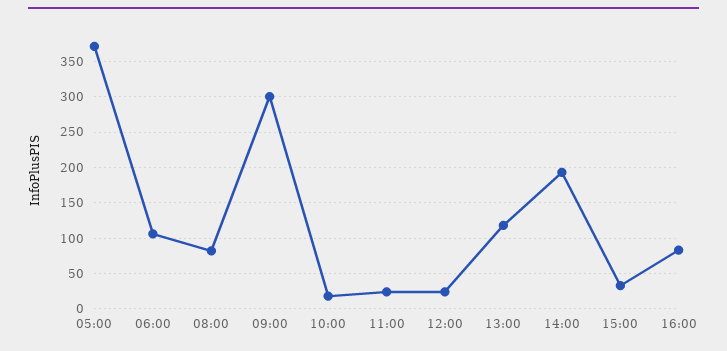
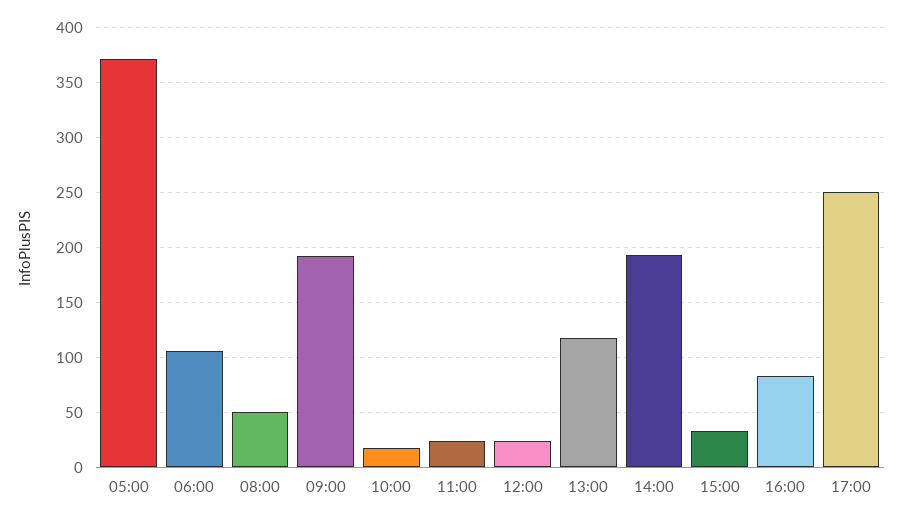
08:00: 80 -> 50
09:00: 300 -> 190
17:00: none -> 250

